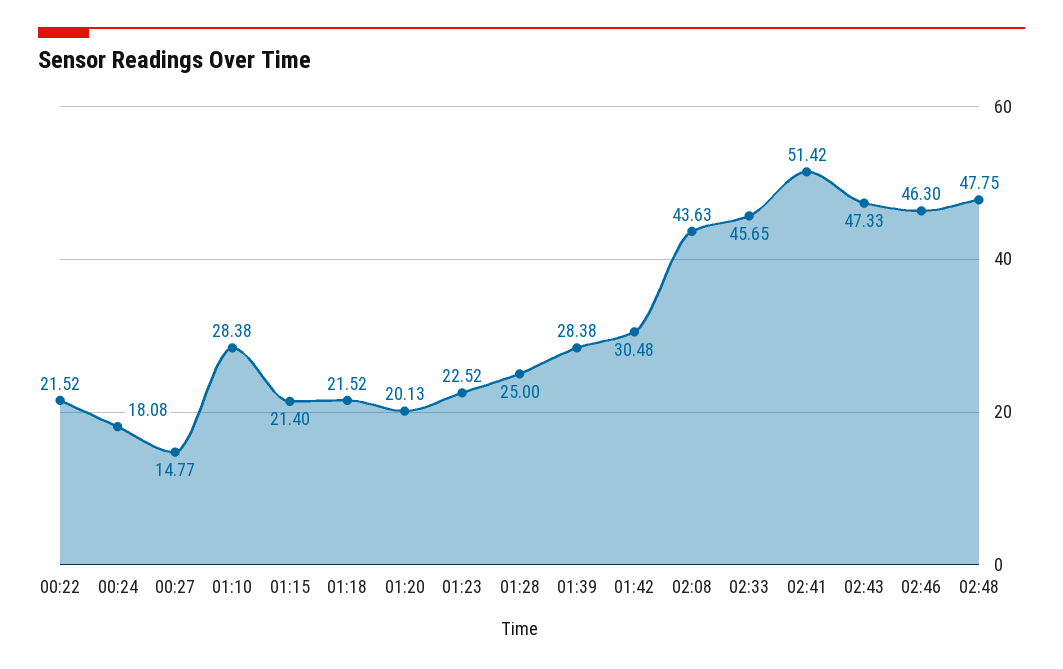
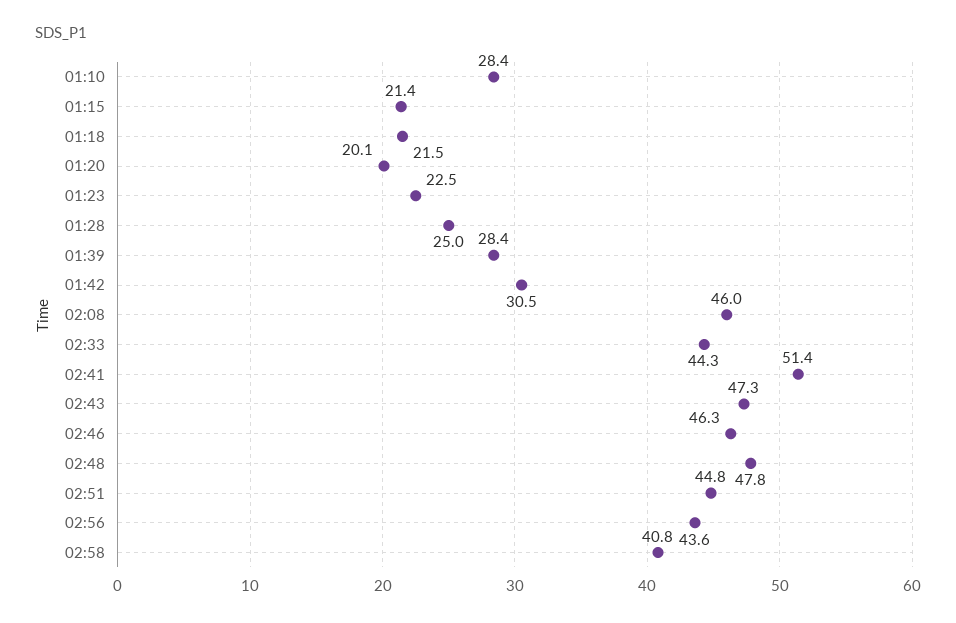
00:22: 21.52 -> none
00:24: 18.08 -> none
00:27: 14.77 -> none
02:08: 43.63 -> 46
02:33: 45.65 -> 44.3
02:51: none -> 44.8
02:56: none -> 43.6
02:58: none -> 40.8

